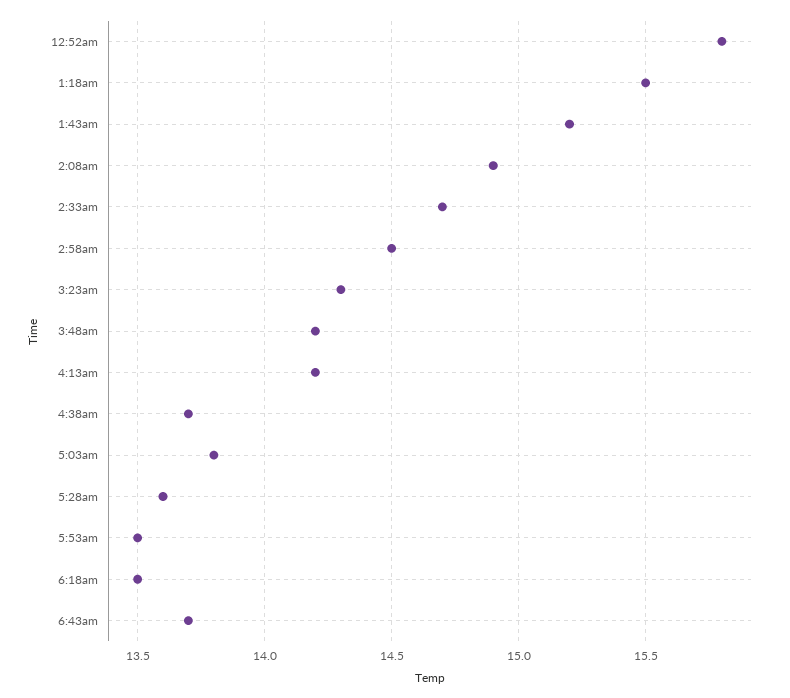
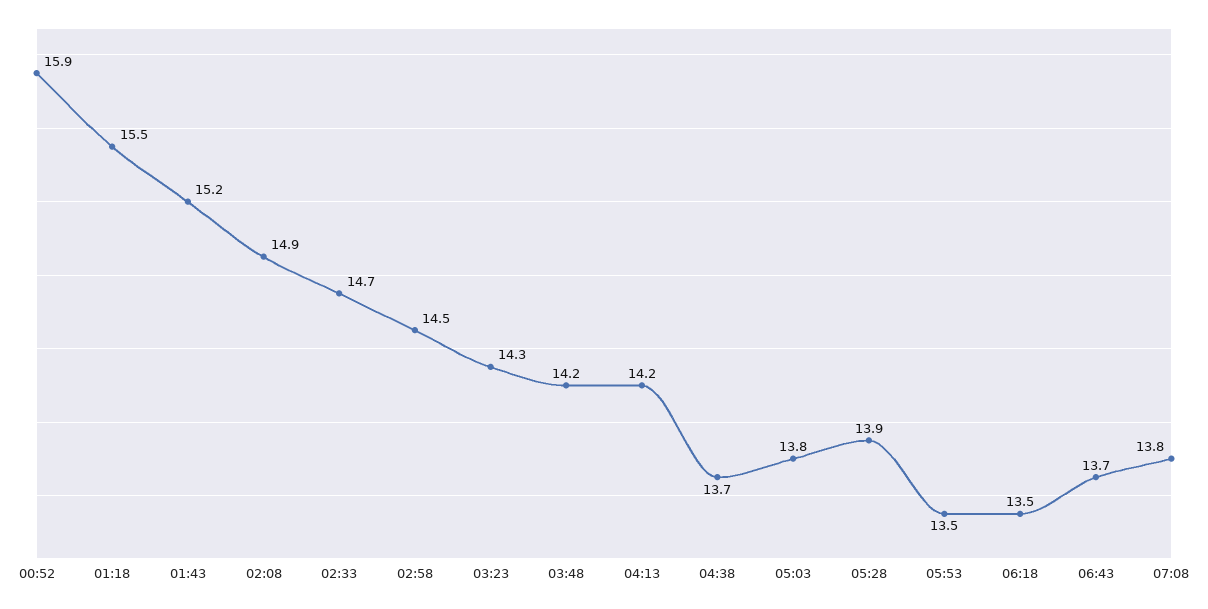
12:52am: 15.8 -> 15.9
5:28am: 13.6 -> 13.9
07:08: none -> 13.8

